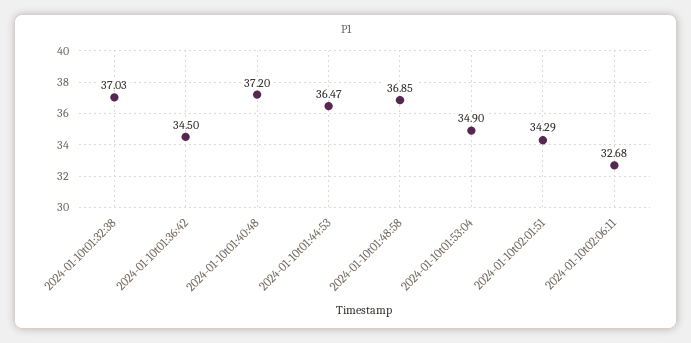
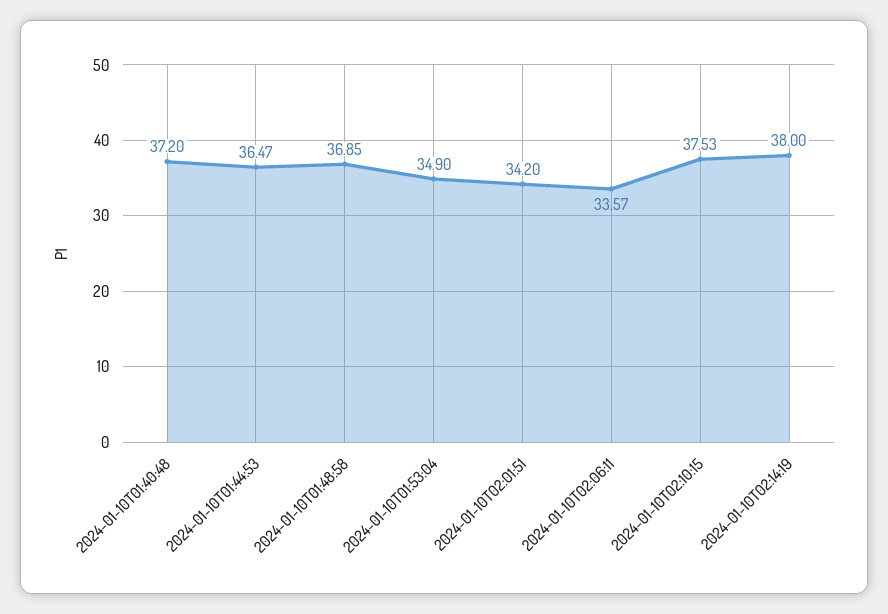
2024-01-10t01:32:38: 37.03 -> none
2024-01-10t01:36:42: 34.5 -> none
2024-01-10t02:01:51: 34.29 -> 34.2
2024-01-10t02:06:11: 32.68 -> 33.57
2024-01-10T02:10:15: none -> 37.53
2024-01-10T02:14:19: none -> 38

